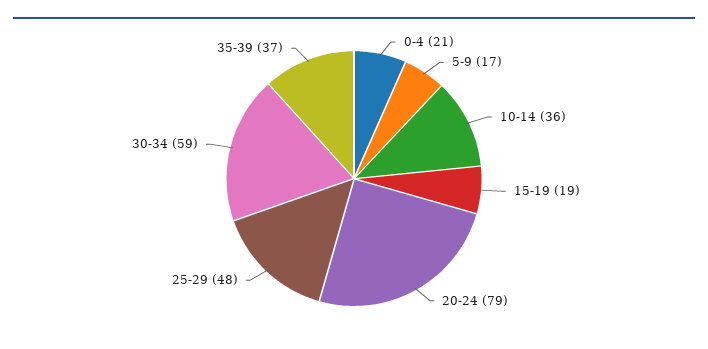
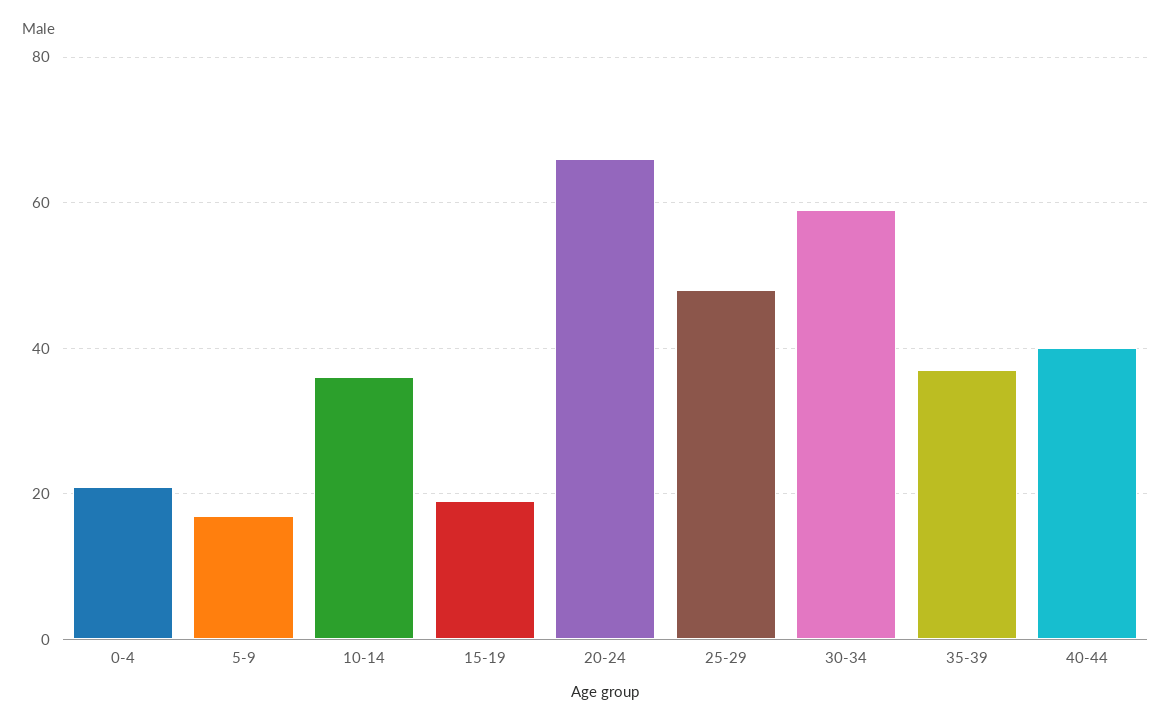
20-24: 79 -> 65
40-44: none -> 40

